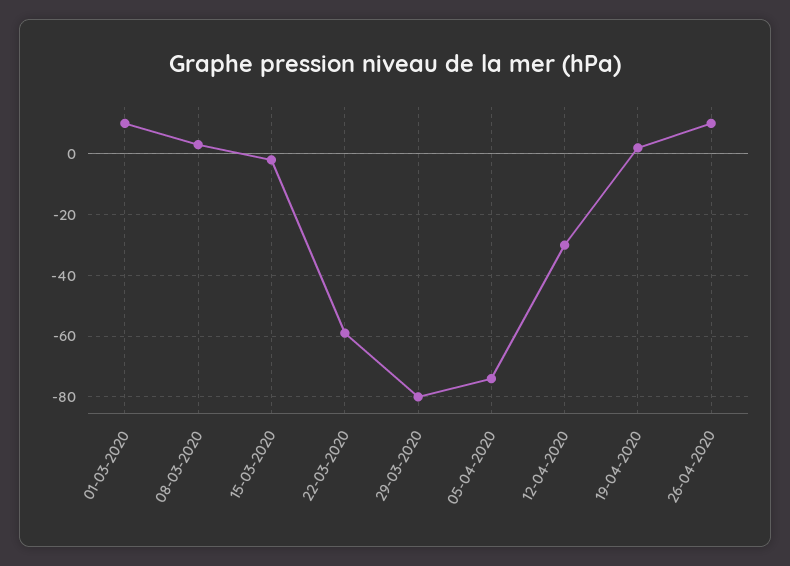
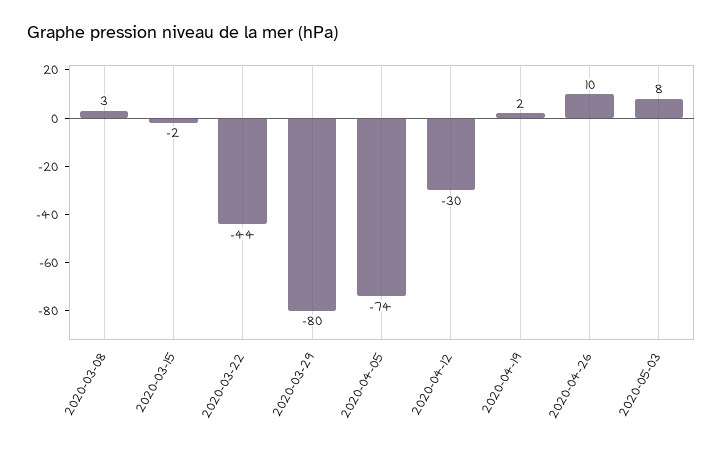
01-03-2020: 10 -> none
22-03-2020: -60 -> -44
2020-05-03: none -> 8

